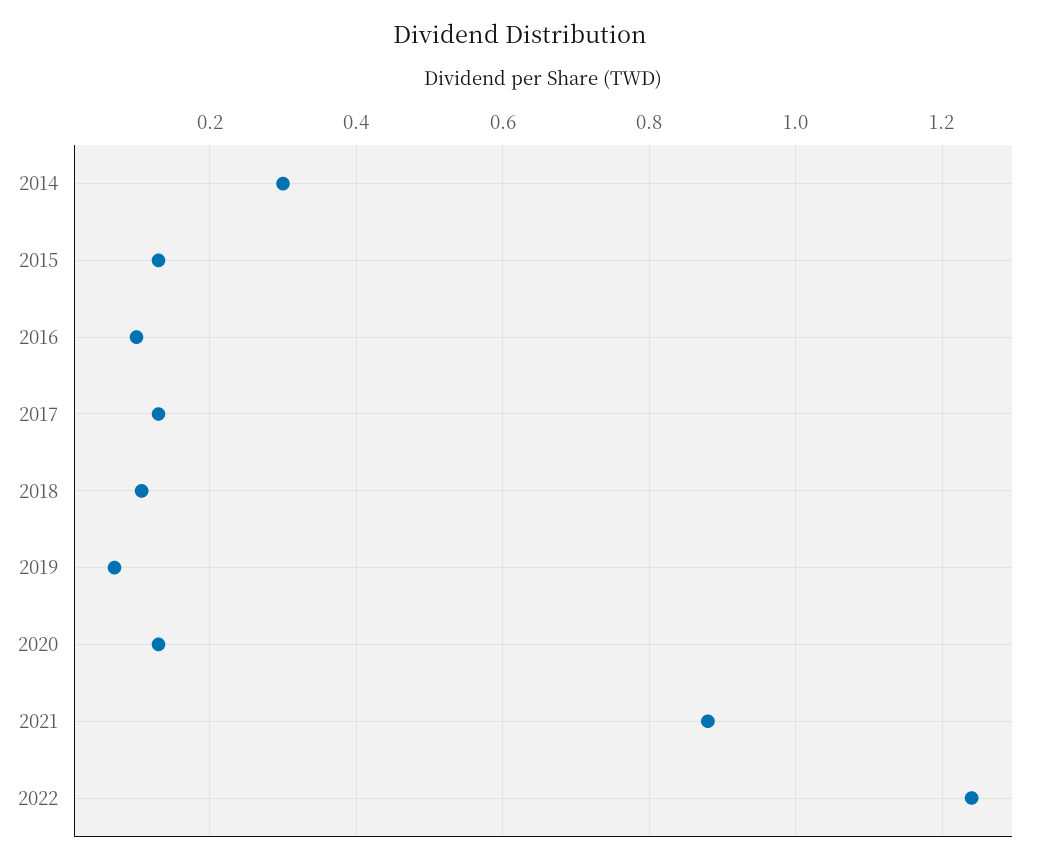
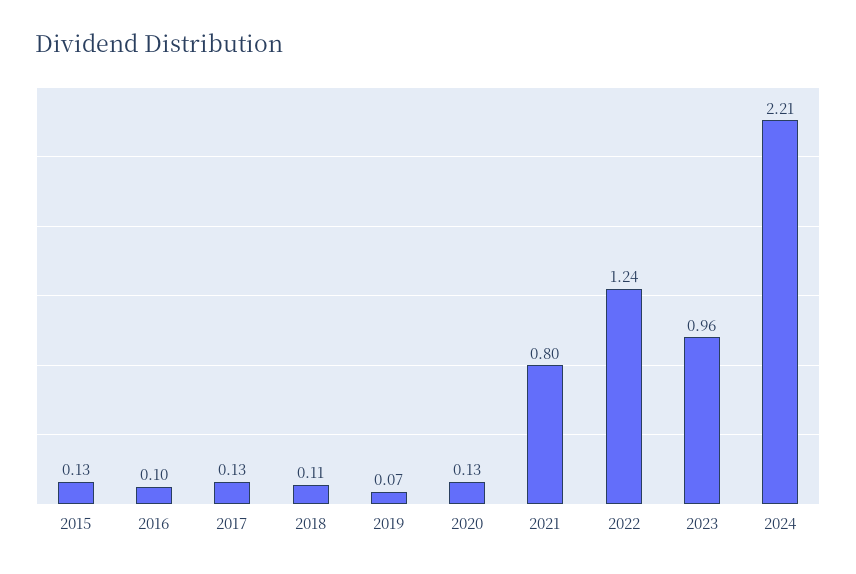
2014: 0.3 -> none
2021: 0.88 -> 0.8
2023: none -> 0.96
2024: none -> 2.21

